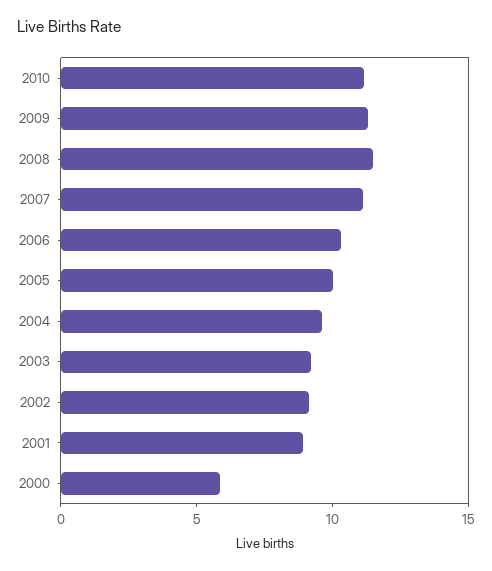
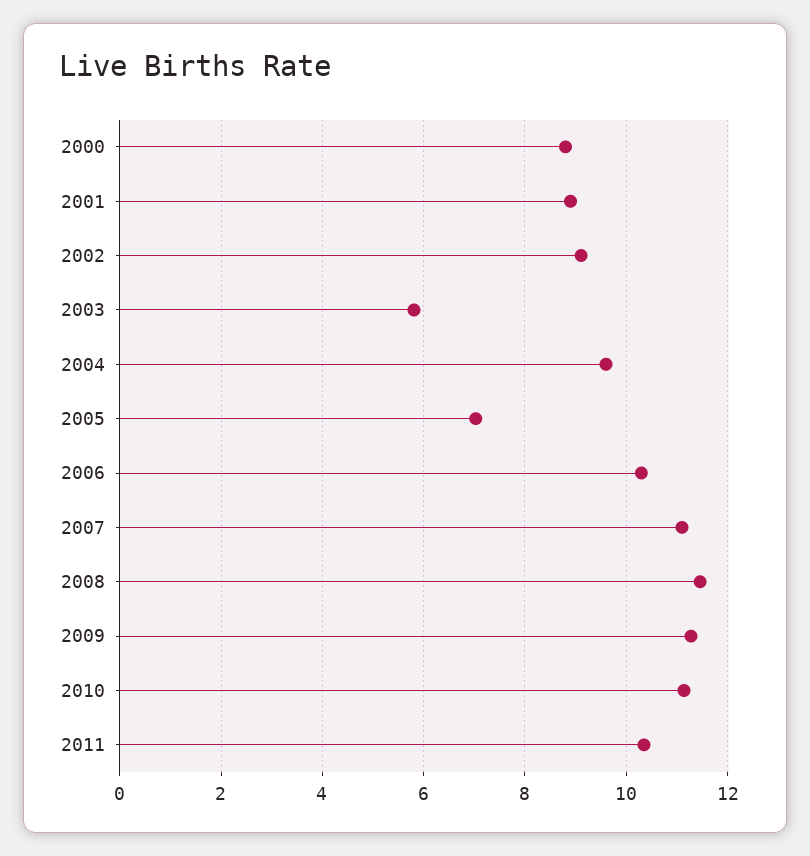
2005: 10 -> 7
2003: 9 -> 5.8
2000: 6 -> 8.8
2011: none -> 10.4

